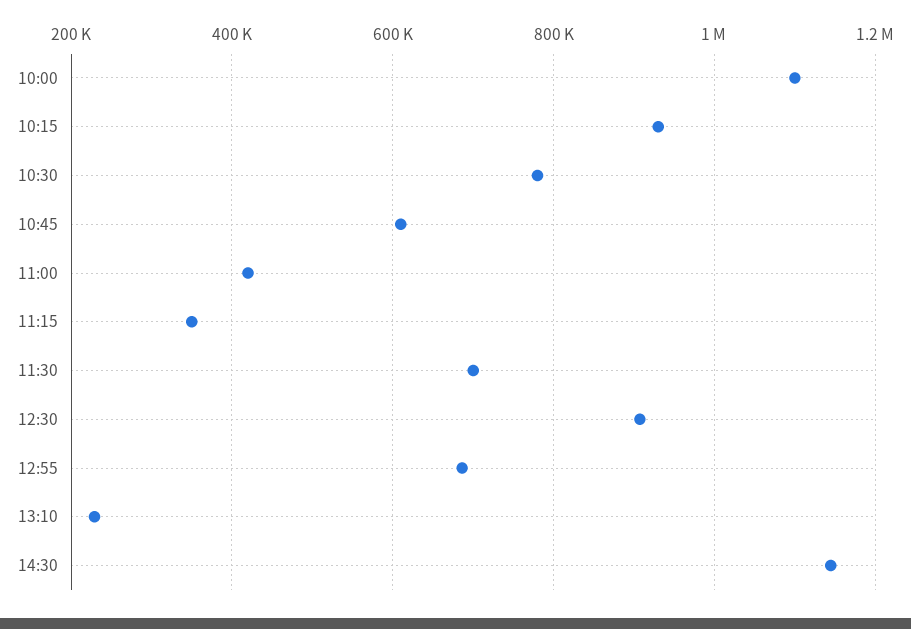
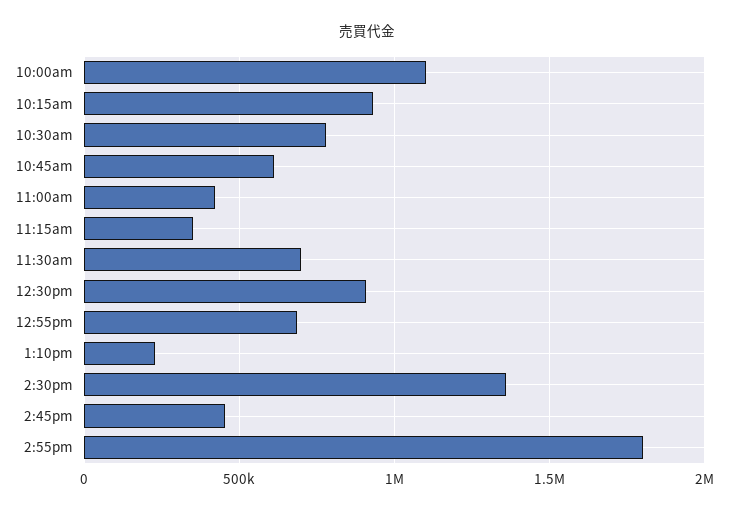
14:30: 1140000 -> 1350000
2:45pm: none -> 450000
2:55pm: none -> 1800000

